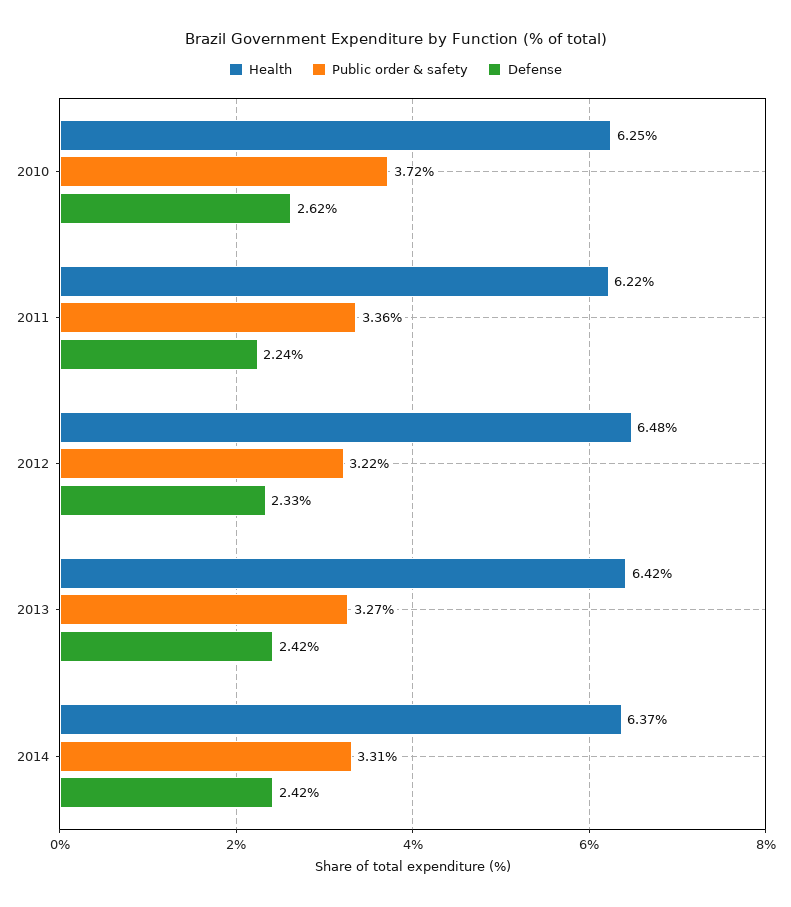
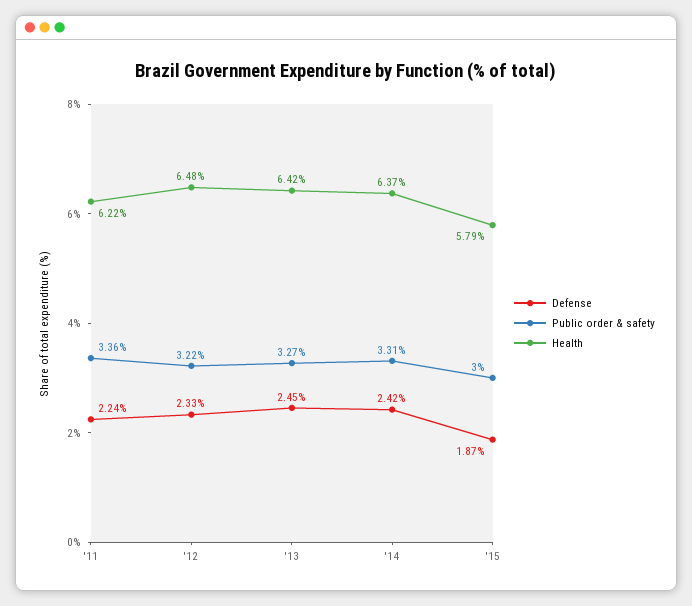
Health, 2010: 6.25 -> none
Public order & safety, 2010: 3.72 -> none
Defense, 2010: 2.62 -> none
Defense, 2013: 2.42 -> 2.45
Defense, '15: none -> 1.87
Public order & safety, '15: none -> 3
Health, '15: none -> 5.79

